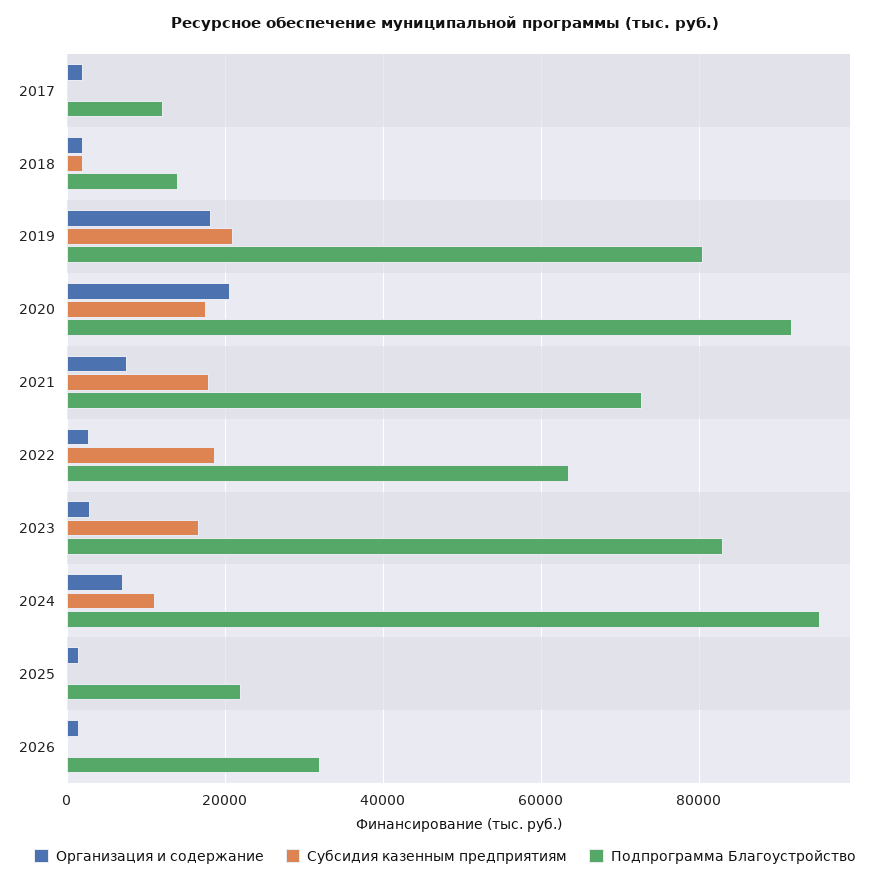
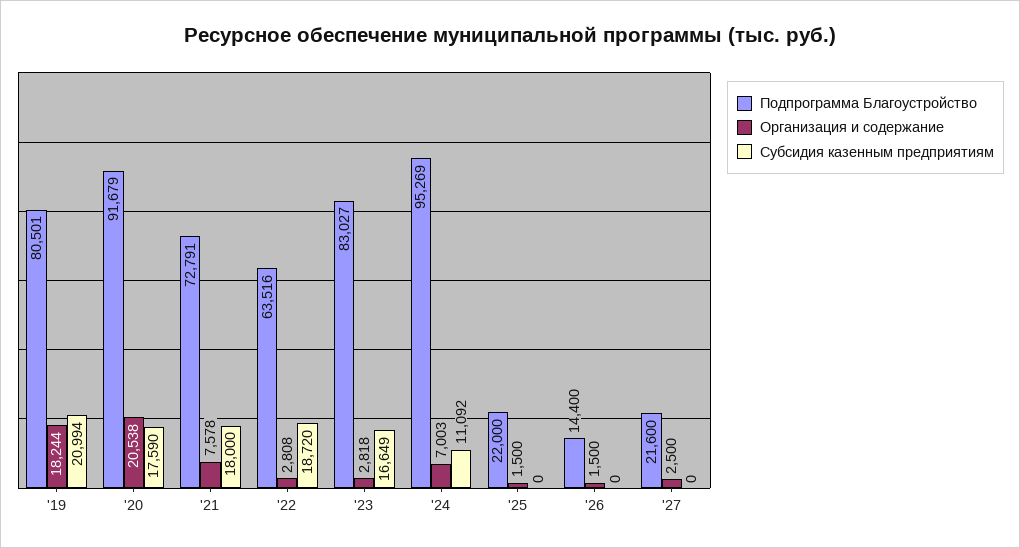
Организация и содержание, 2017: 2000 -> none
Субсидия казенным предприятиям, 2017: 0 -> none
Подпрограмма Благоустройство, 2017: 12000 -> none
Организация и содержание, 2018: 2000 -> none
Субсидия казенным предприятиям, 2018: 2000 -> none
Подпрограмма Благоустройство, 2018: 14000 -> none
Подпрограмма Благоустройство, 2026: 32000 -> 14400
Подпрограмма Благоустройство, '27: none -> 21600
Организация и содержание, '27: none -> 2500
Субсидия казенным предприятиям, '27: none -> 0

